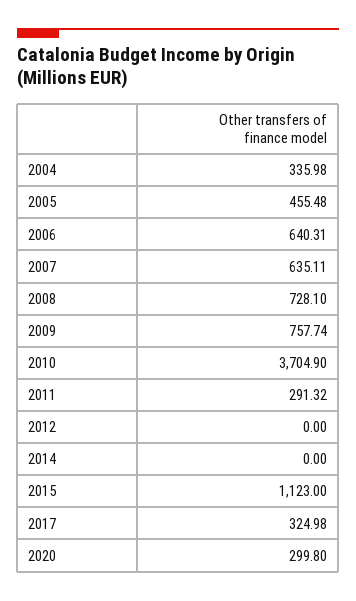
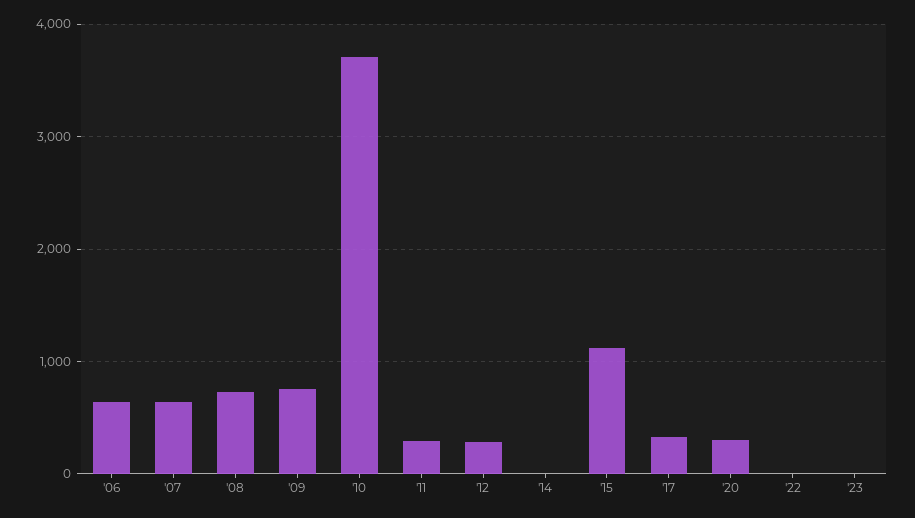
2004: 335.98 -> none
2005: 455.48 -> none
2012: 0 -> 300
'22: none -> 0
'23: none -> 0

